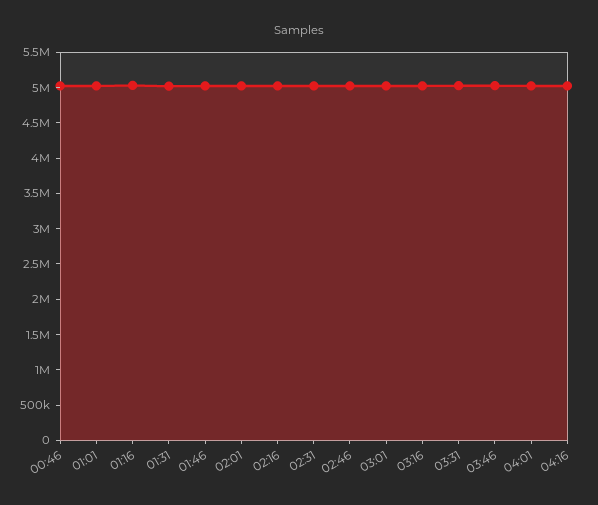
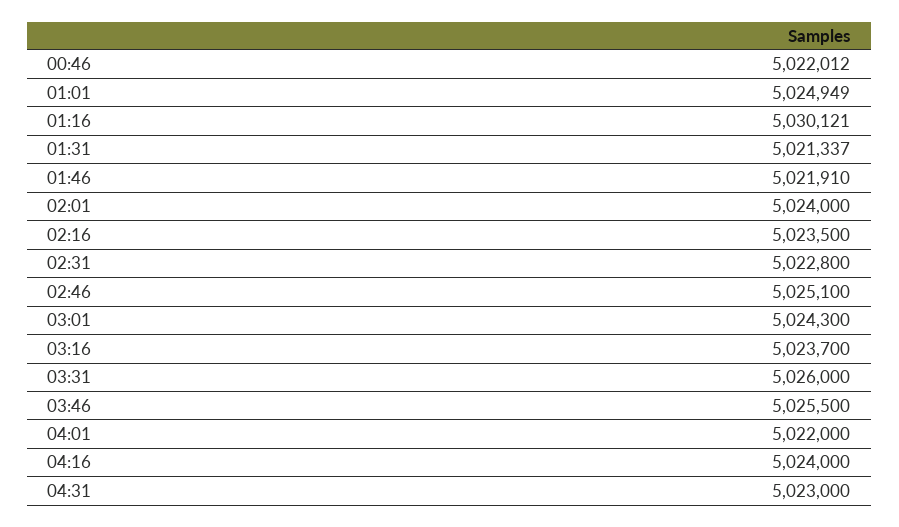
04:31: none -> 5023000

